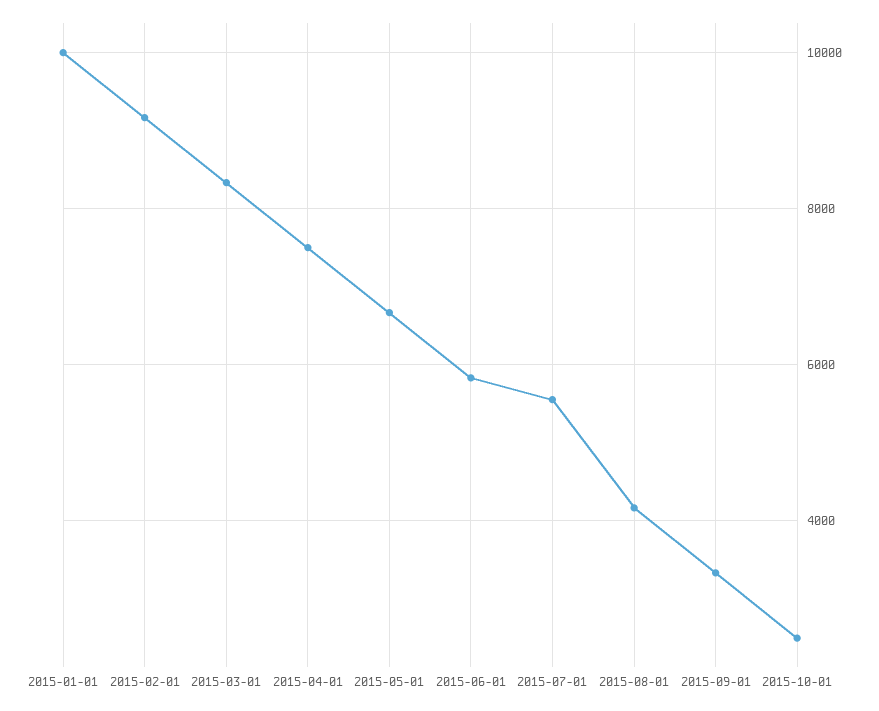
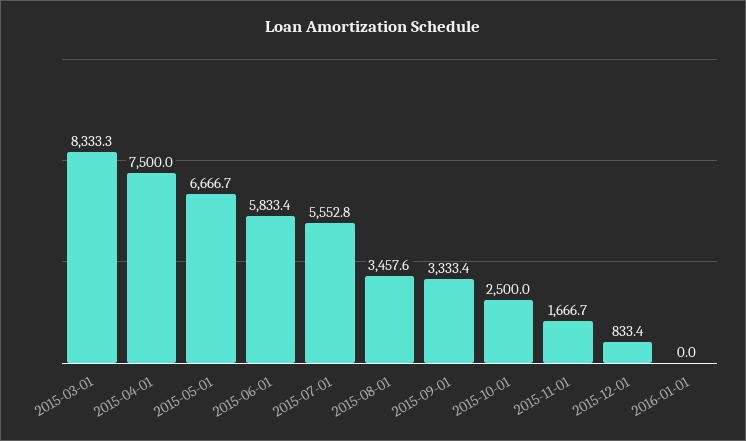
2015-01-01: 10000 -> none
2015-02-01: 9200 -> none
2015-08-01: 4200 -> 3457.6
2015-11-01: none -> 1666.7
2015-12-01: none -> 833.4
2016-01-01: none -> 0

